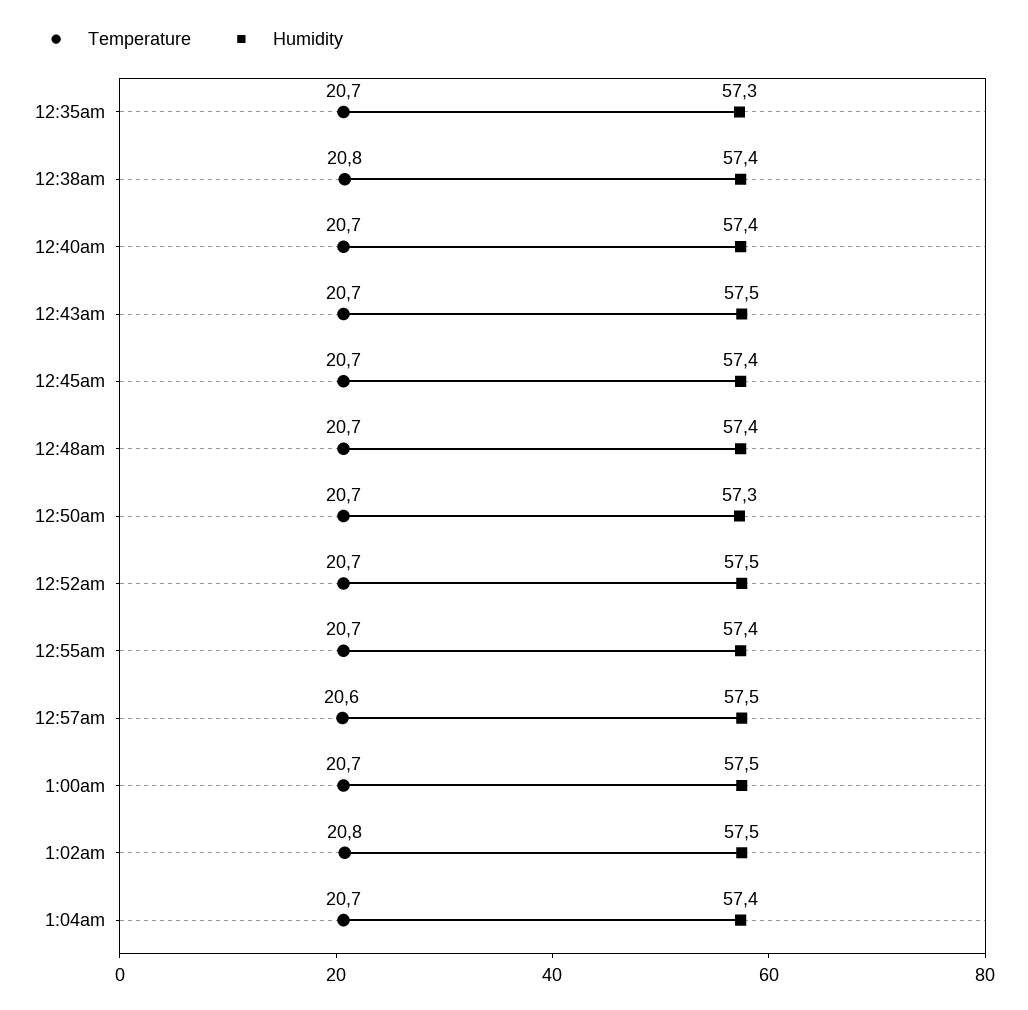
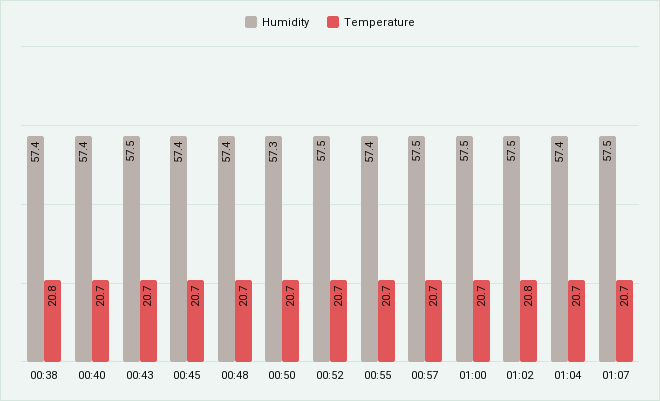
Temperature, 12:35am: 20.7 -> none
Humidity, 12:35am: 57.3 -> none
Temperature, 12:57am: 20.6 -> 20.7
Humidity, 01:07: none -> 57.5
Temperature, 01:07: none -> 20.7

